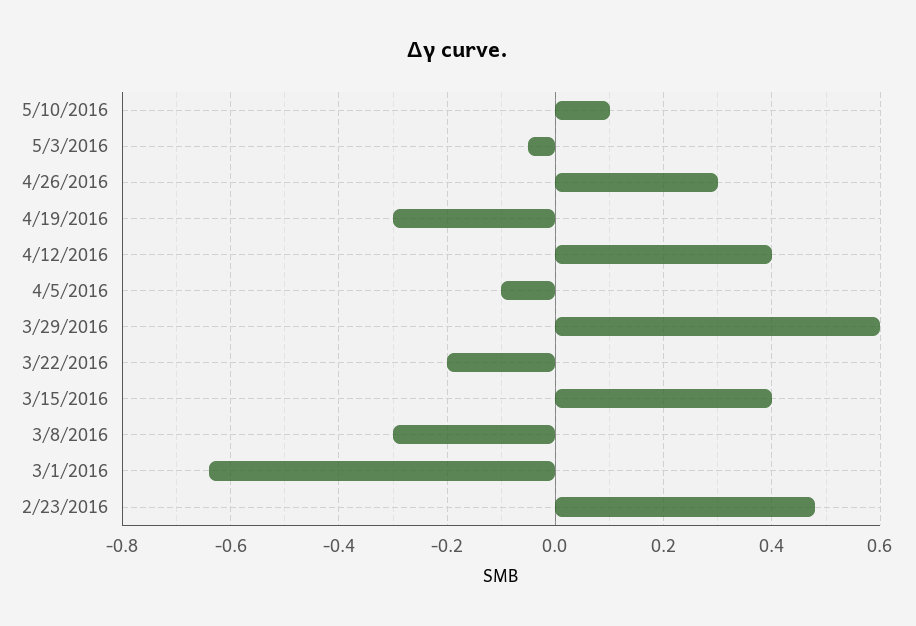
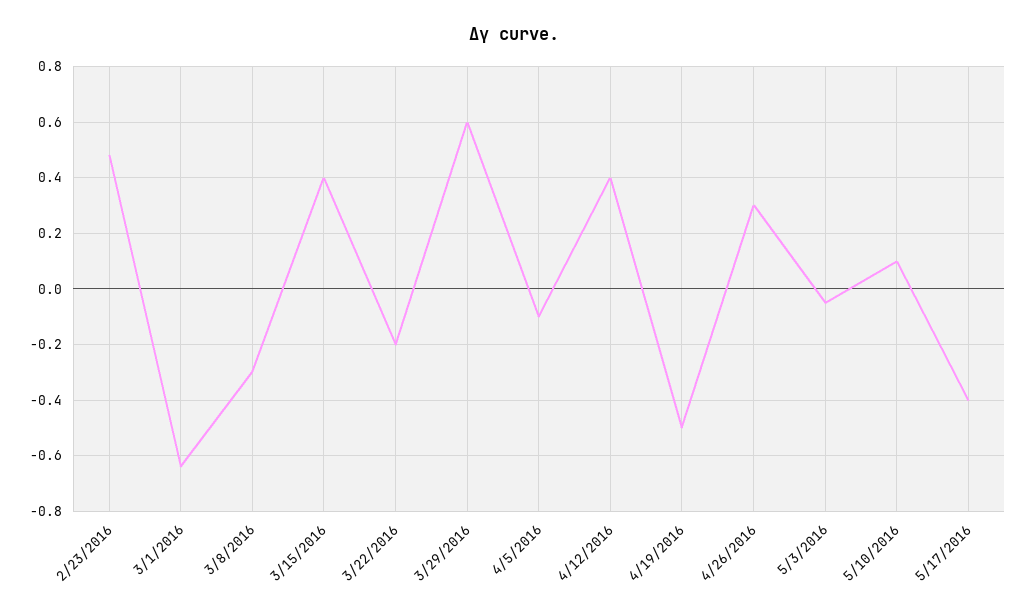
4/19/2016: -0.3 -> -0.5
5/17/2016: none -> -0.4

